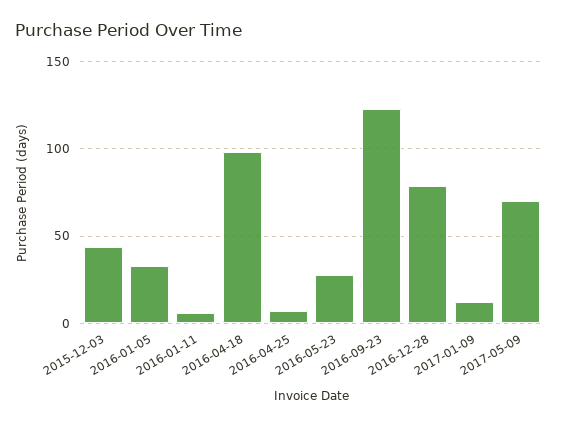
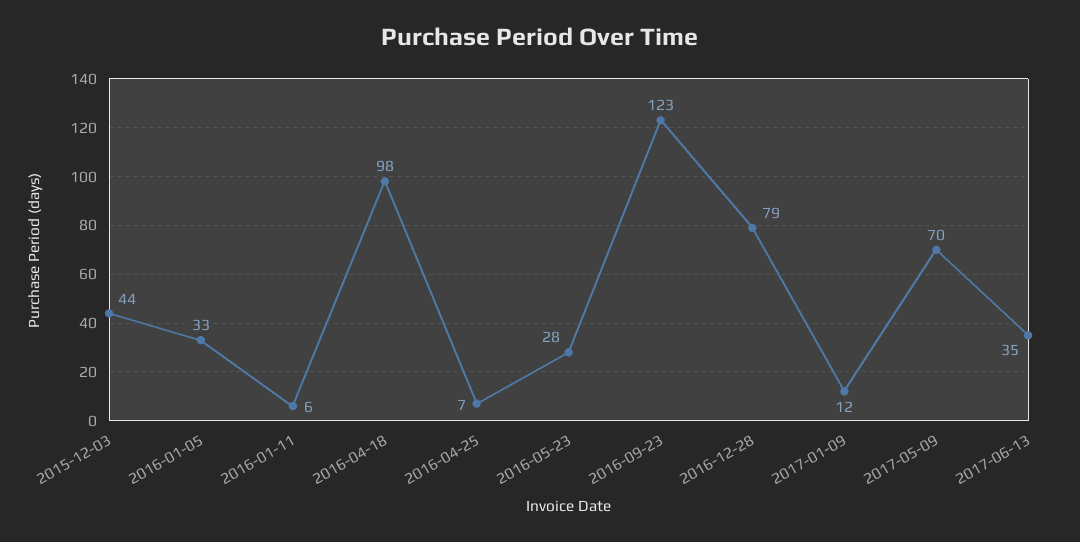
2017-06-13: none -> 35

